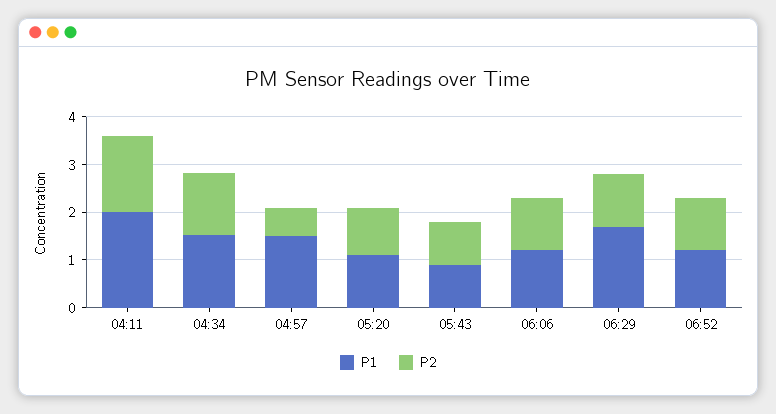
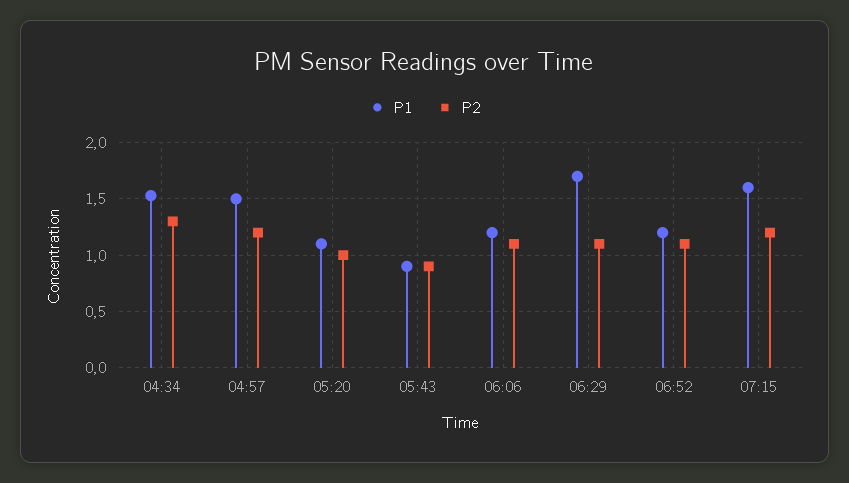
P1, 04:11: 2 -> none
P2, 04:11: 1.6 -> none
P2, 04:57: 0.6 -> 1.2
P1, 07:15: none -> 1.6
P2, 07:15: none -> 1.2

